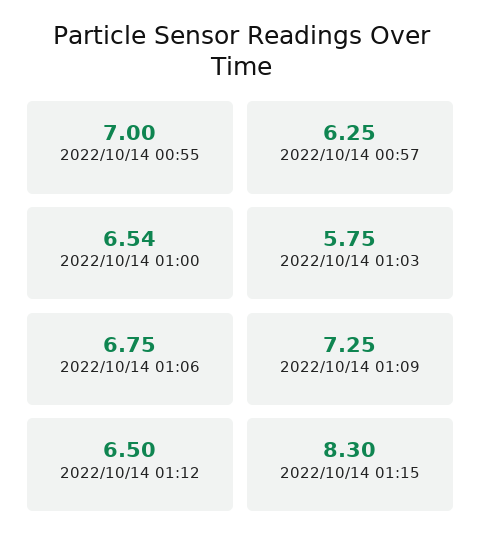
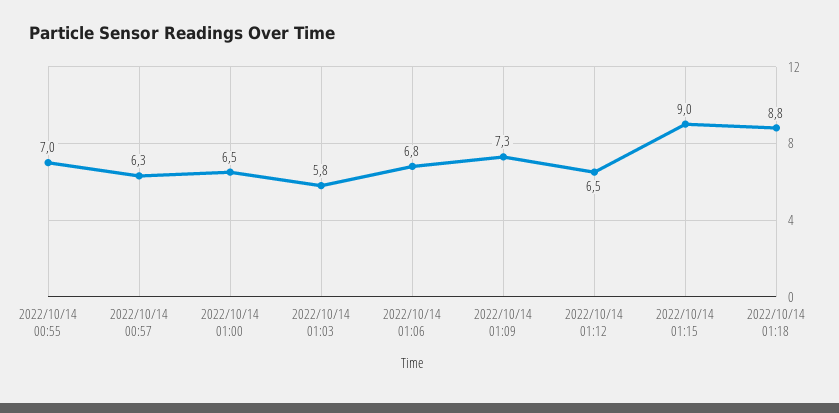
2022/10/14 01:15: 8.3 -> 9
2022/10/14 01:18: none -> 8.8

